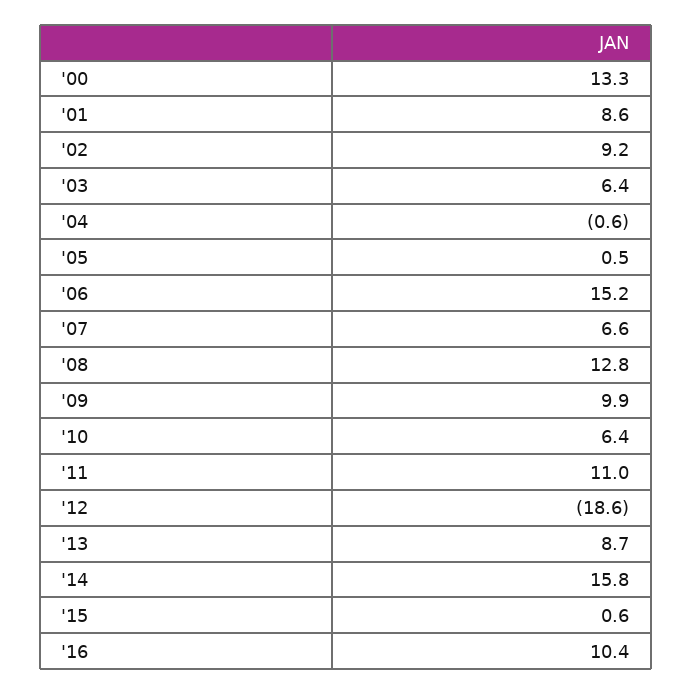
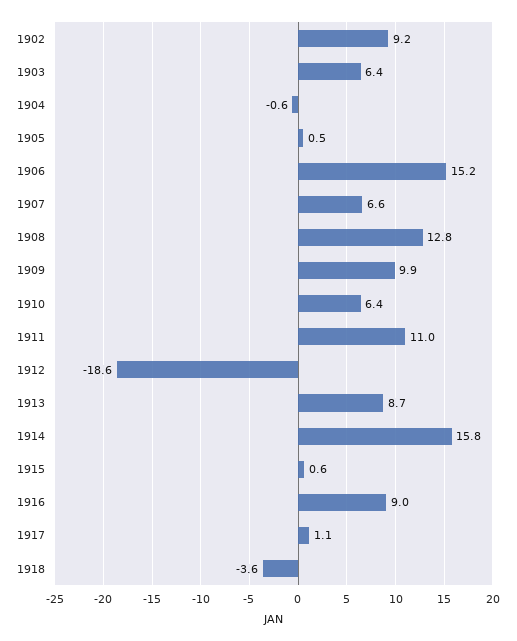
'00: 13.3 -> none
'01: 8.6 -> none
'16: 10.4 -> 9
1917: none -> 1.1
1918: none -> -3.6

